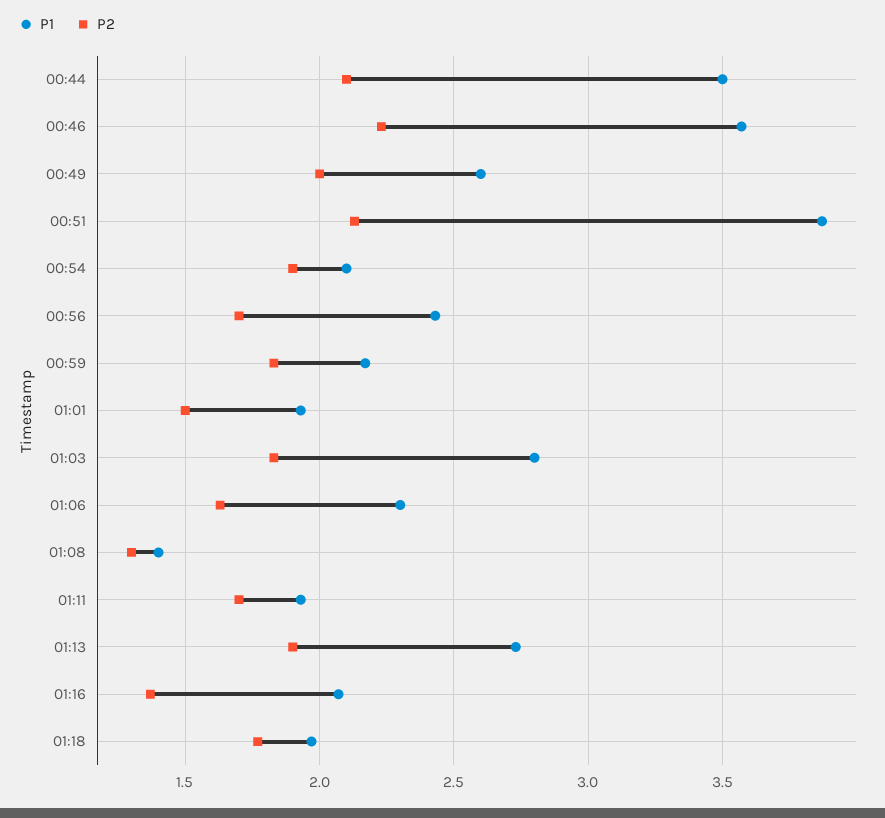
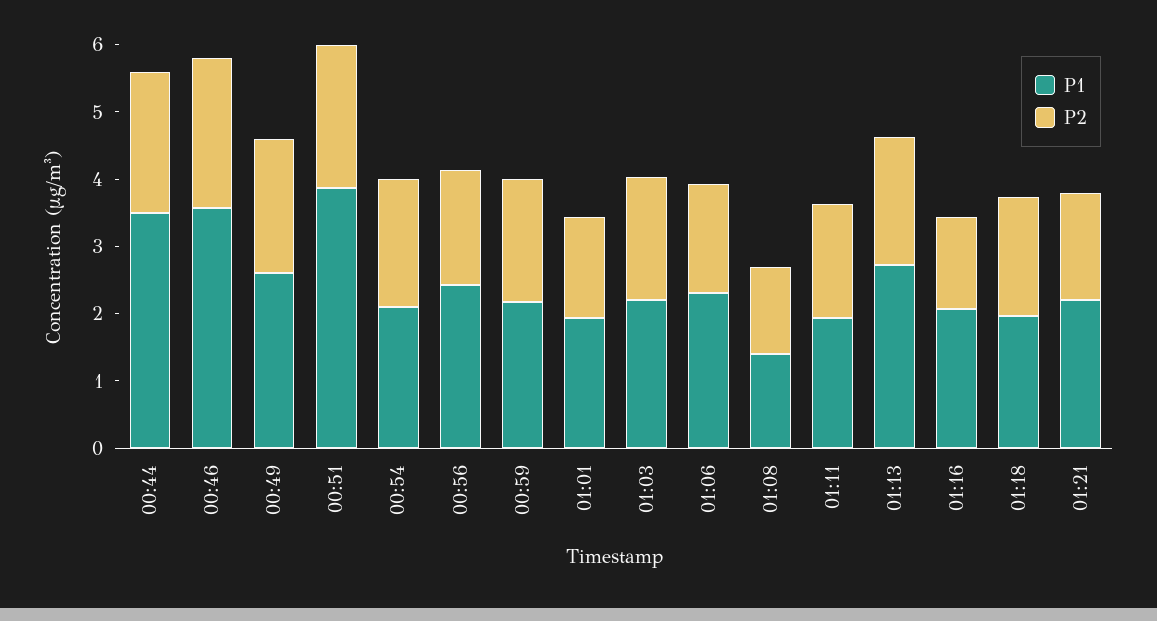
P1, 01:03: 2.8 -> 2.2
P1, 01:21: none -> 2.2
P2, 01:21: none -> 1.6

